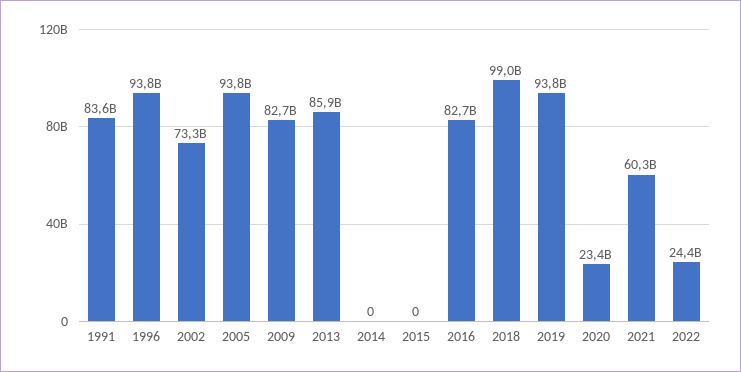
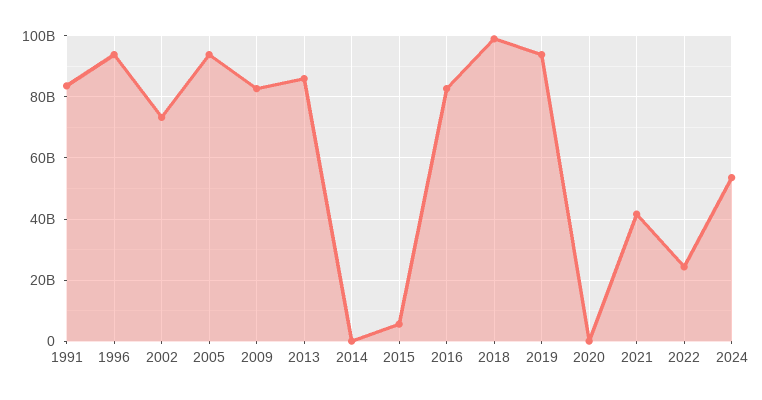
2015: 0 -> 6000000000
2020: 23400000000 -> 0
2021: 60300000000 -> 42000000000
2024: none -> 54000000000

